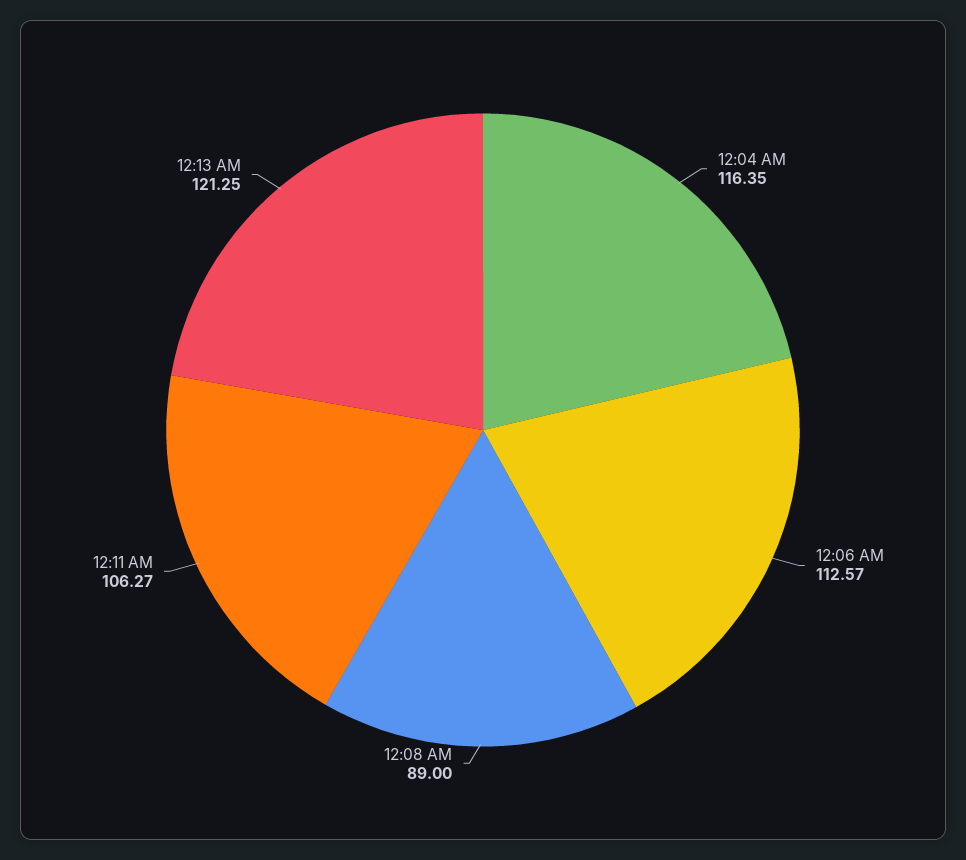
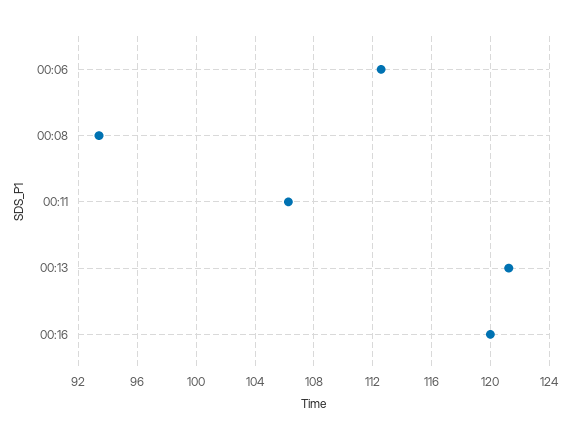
12:04 AM: 116.35 -> none
12:08 AM: 89 -> 93.5
00:16: none -> 120

